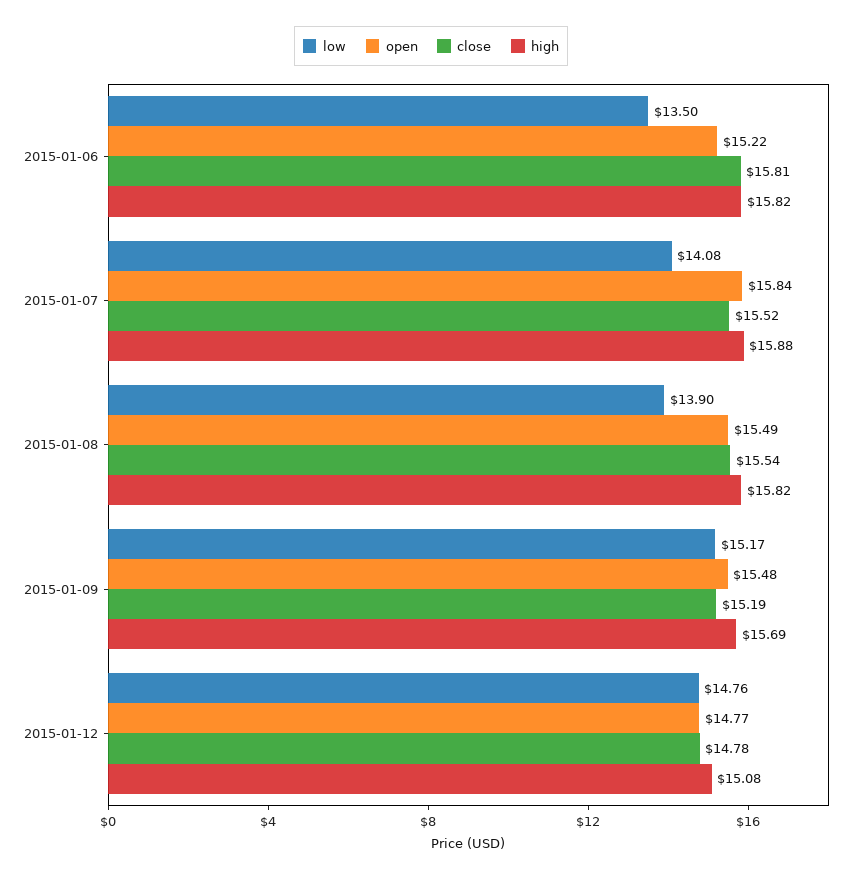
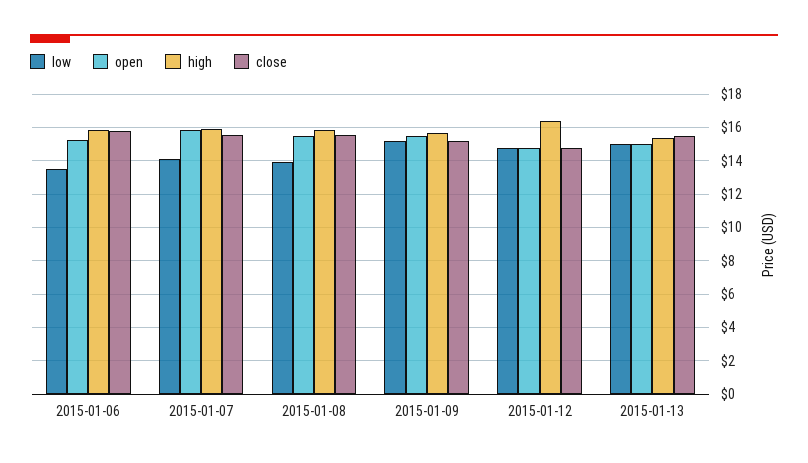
high, 2015-01-12: 15.08 -> 16.5
low, 2015-01-13: none -> 15
open, 2015-01-13: none -> 15
high, 2015-01-13: none -> 15.5
close, 2015-01-13: none -> 15.5

